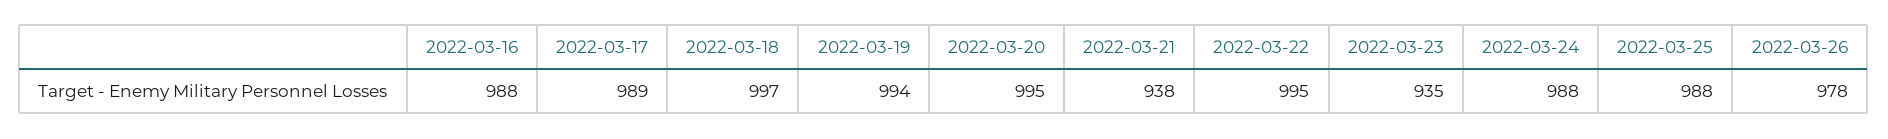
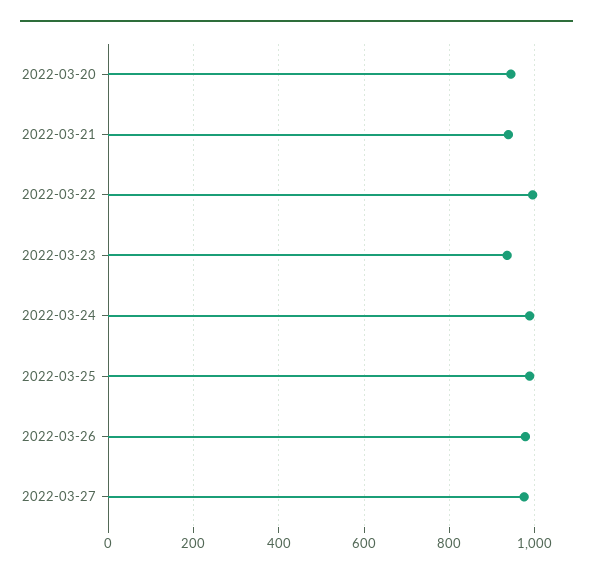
2022-03-16: 988 -> none
2022-03-17: 989 -> none
2022-03-18: 997 -> none
2022-03-19: 994 -> none
2022-03-20: 995 -> 940
2022-03-27: none -> 980

